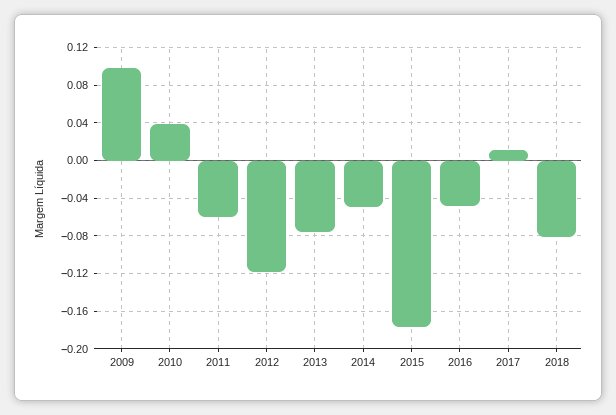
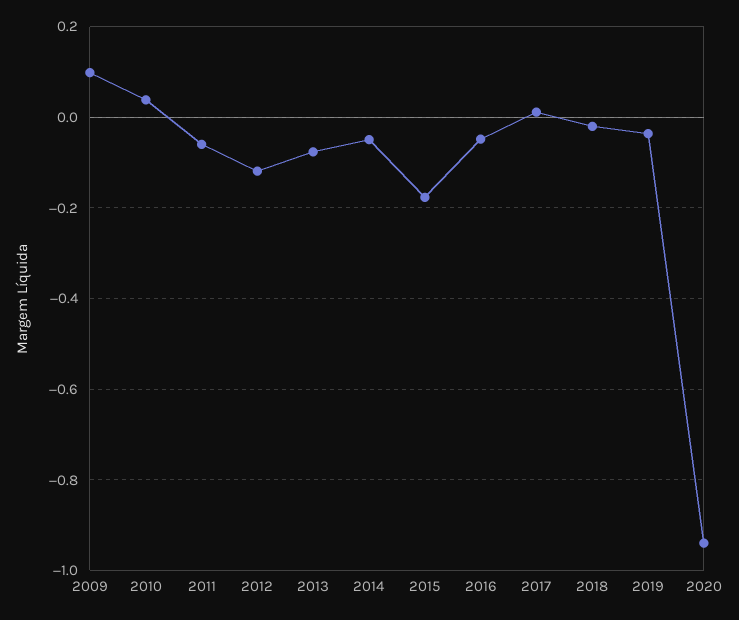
2018: -0.08 -> -0.02
2019: none -> -0.04
2020: none -> -0.94

